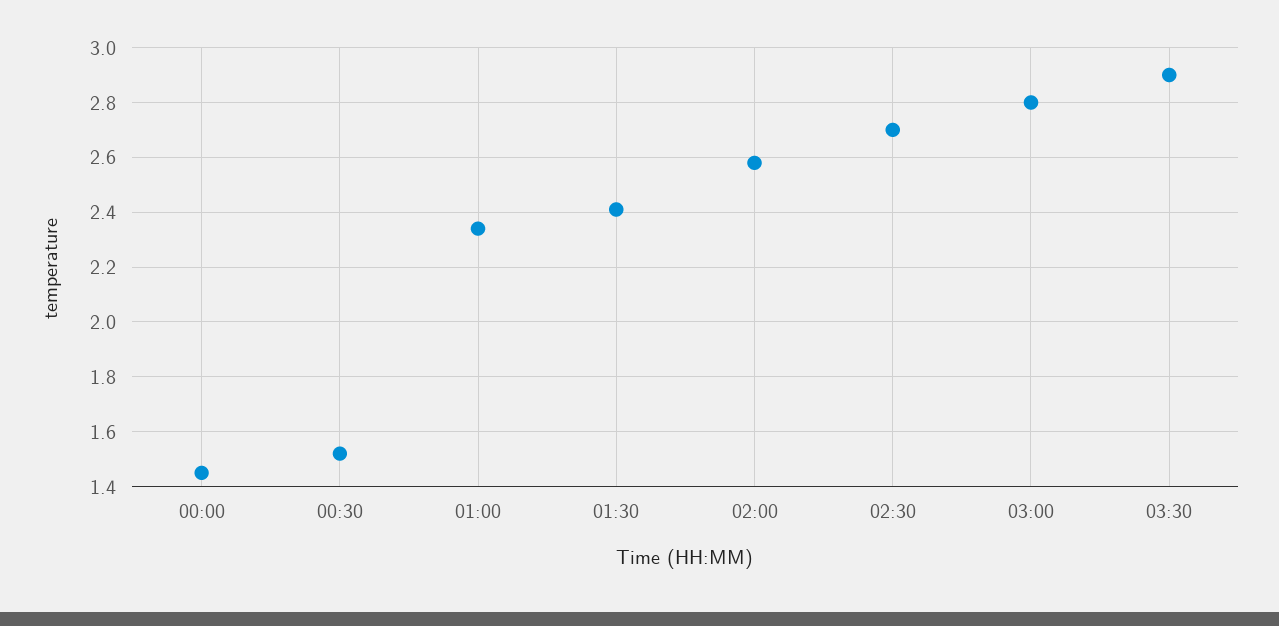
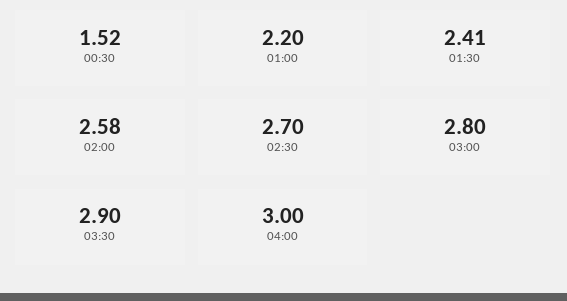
00:00: 1.45 -> none
01:00: 2.35 -> 2.2
04:00: none -> 3

